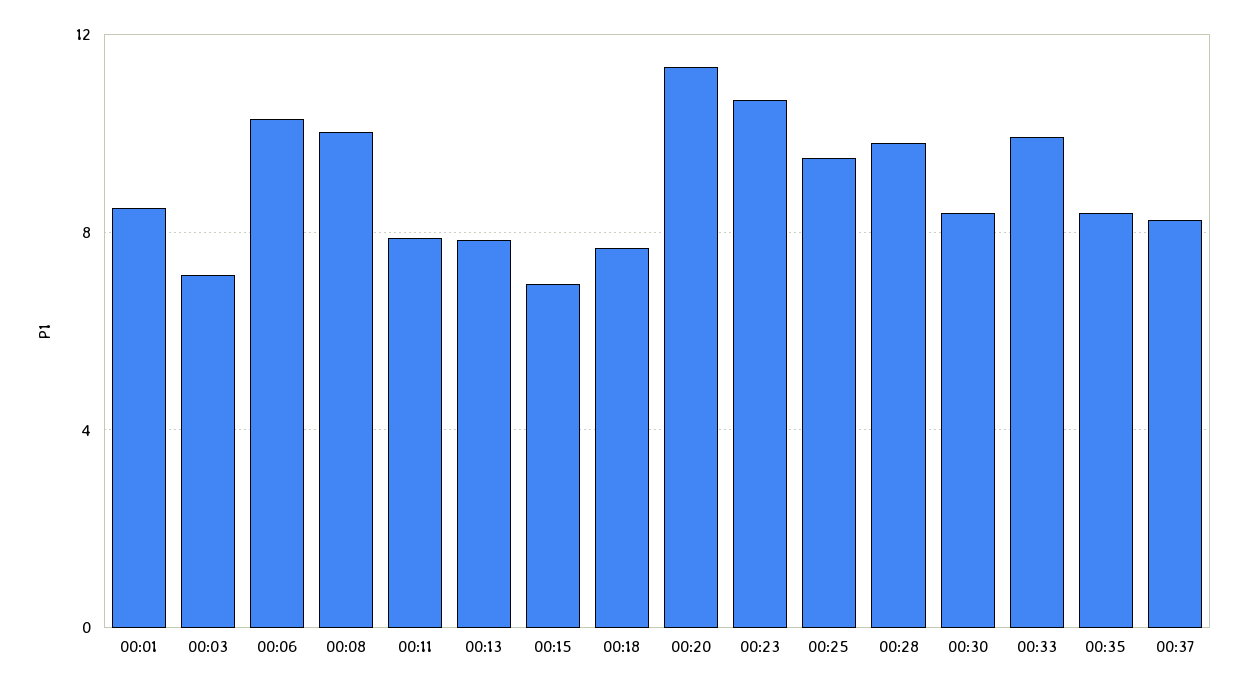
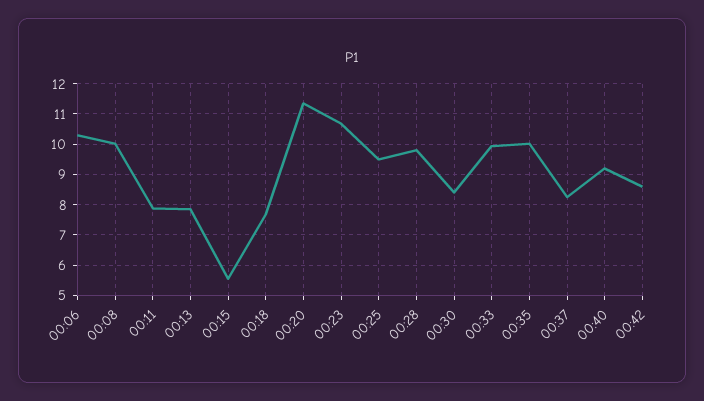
00:01: 8.5 -> none
00:03: 7 -> none
00:15: 7 -> 5.6
00:35: 8.5 -> 10
00:40: none -> 9.2
00:42: none -> 8.6

